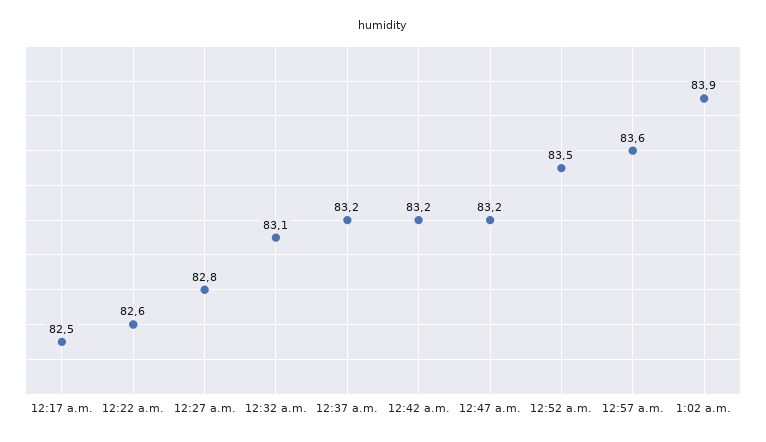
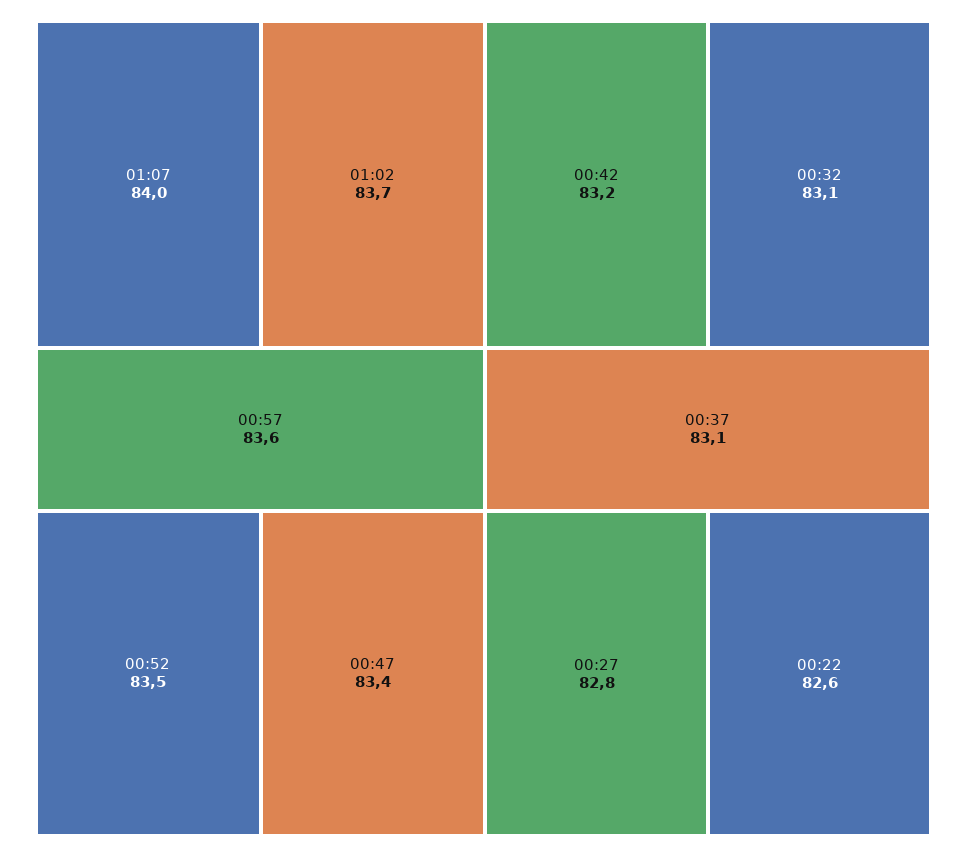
12:17 a.m.: 82.5 -> none
12:37 a.m.: 83.2 -> 83.1
12:47 a.m.: 83.2 -> 83.4
1:02 a.m.: 83.9 -> 83.7
01:07: none -> 84

